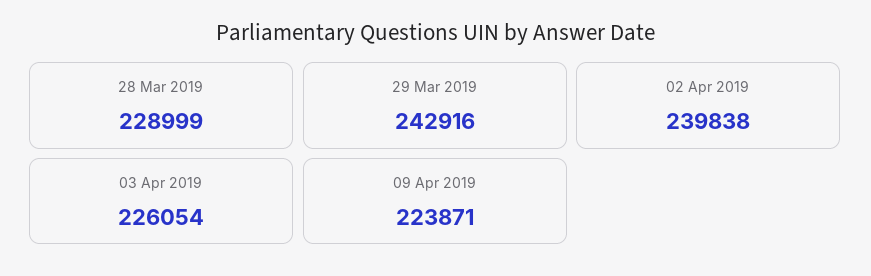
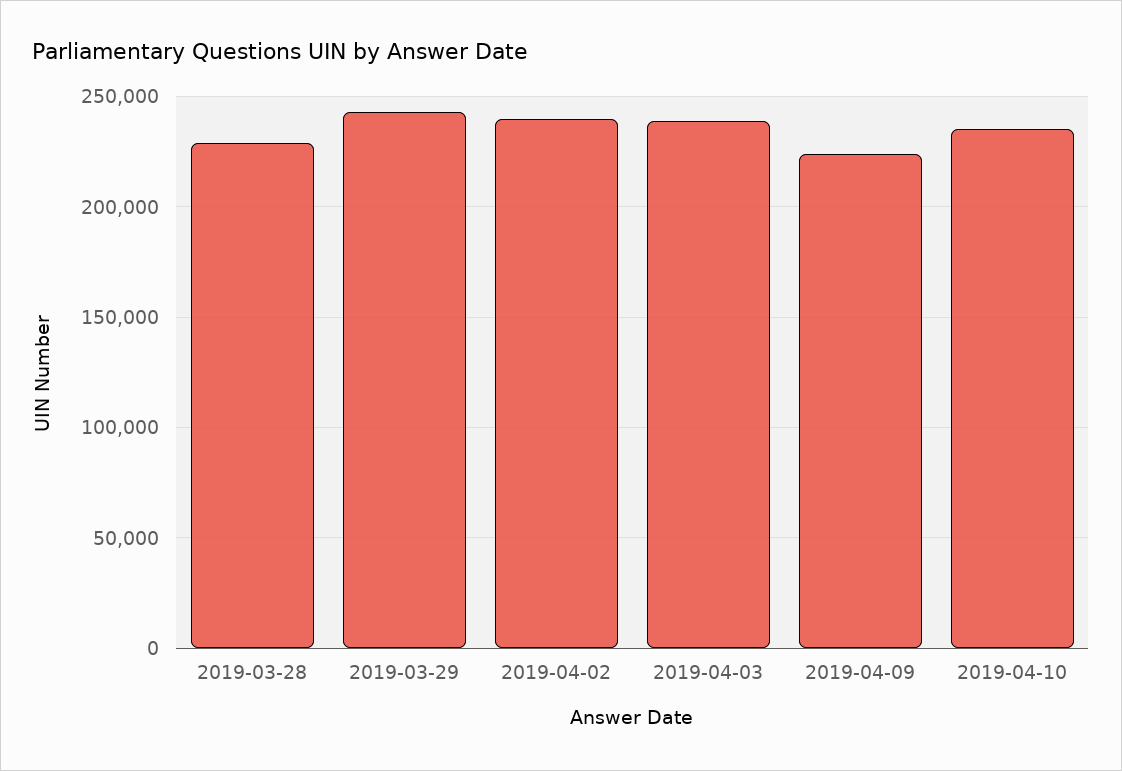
03 Apr 2019: 226054 -> 240000
2019-04-10: none -> 235000

